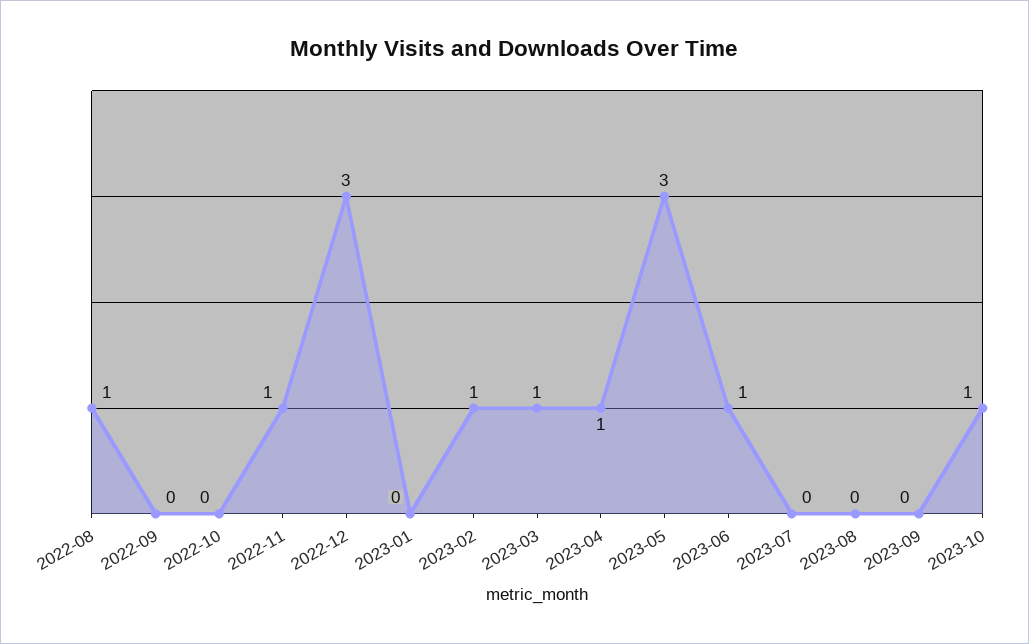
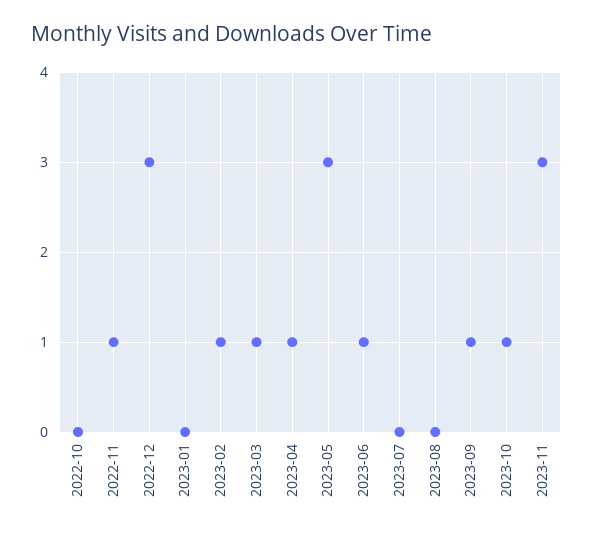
2022-08: 1 -> none
2022-09: 0 -> none
2023-09: 0 -> 1
2023-11: none -> 3

